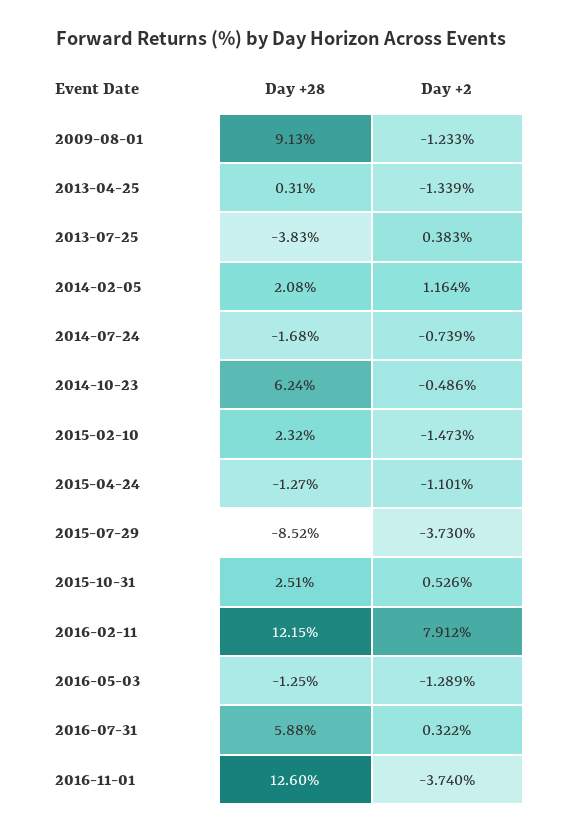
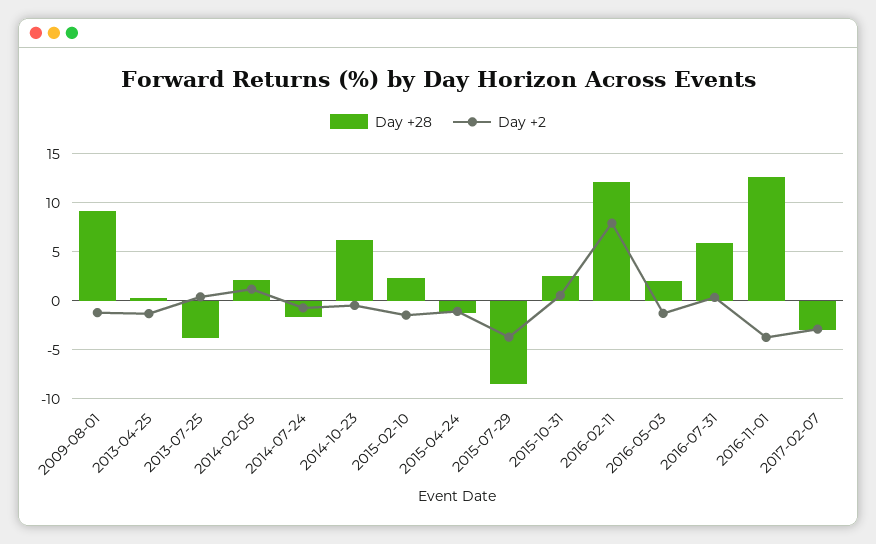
Day +28, 2016-05-03: -1.25 -> 2
Day +28, 2017-02-07: none -> -3
Day +2, 2017-02-07: none -> -3

